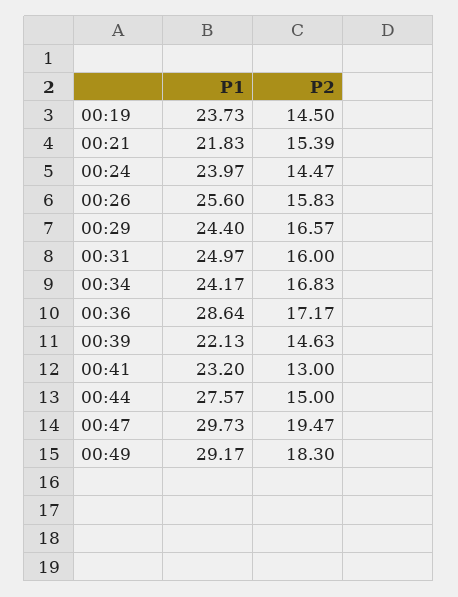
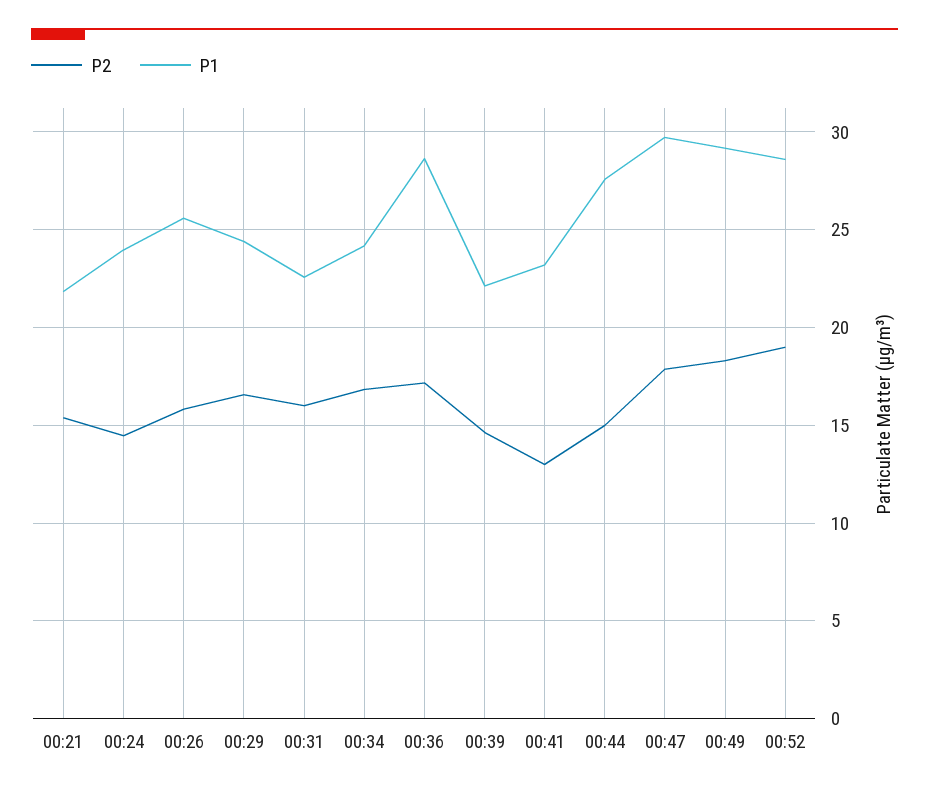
P1, 00:19: 23.73 -> none
P2, 00:19: 14.5 -> none
P1, 00:31: 24.97 -> 22.5
P2, 00:47: 19.47 -> 18
P2, 00:52: none -> 19
P1, 00:52: none -> 28.5

